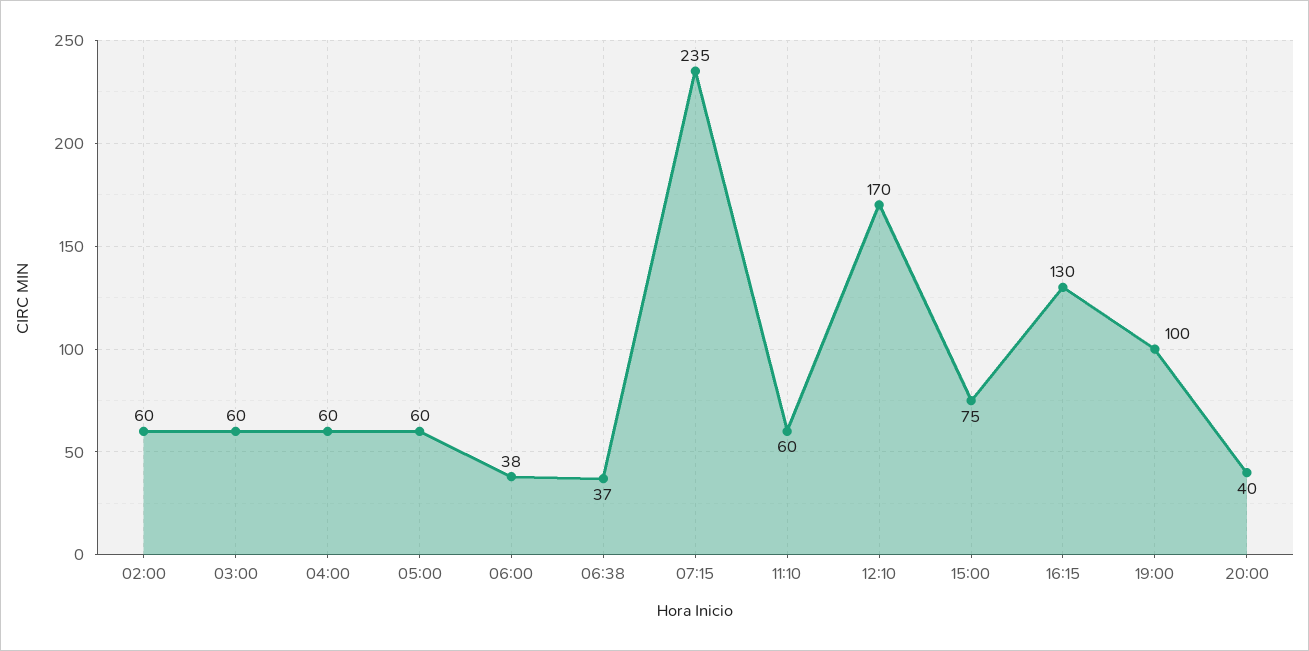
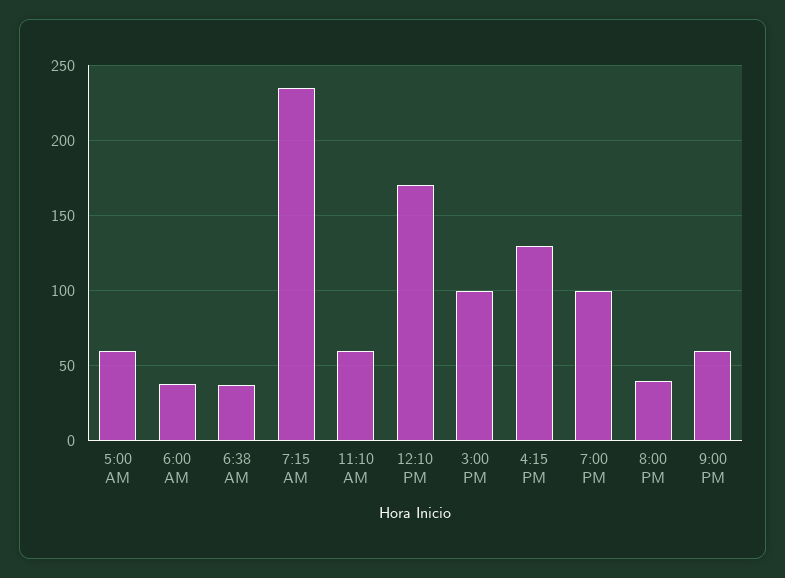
02:00: 60 -> none
03:00: 60 -> none
04:00: 60 -> none
15:00: 75 -> 100
9:00 PM: none -> 60

